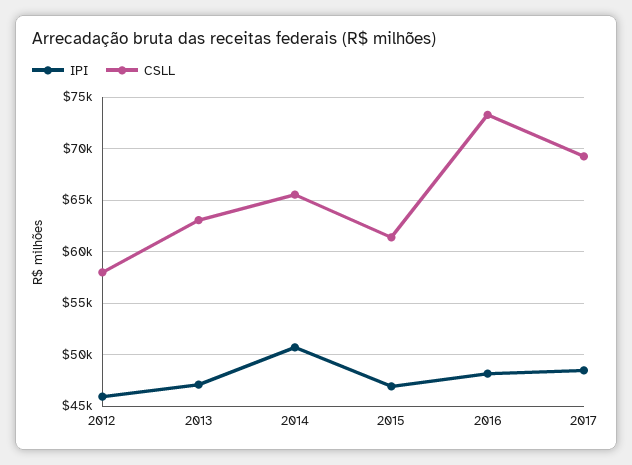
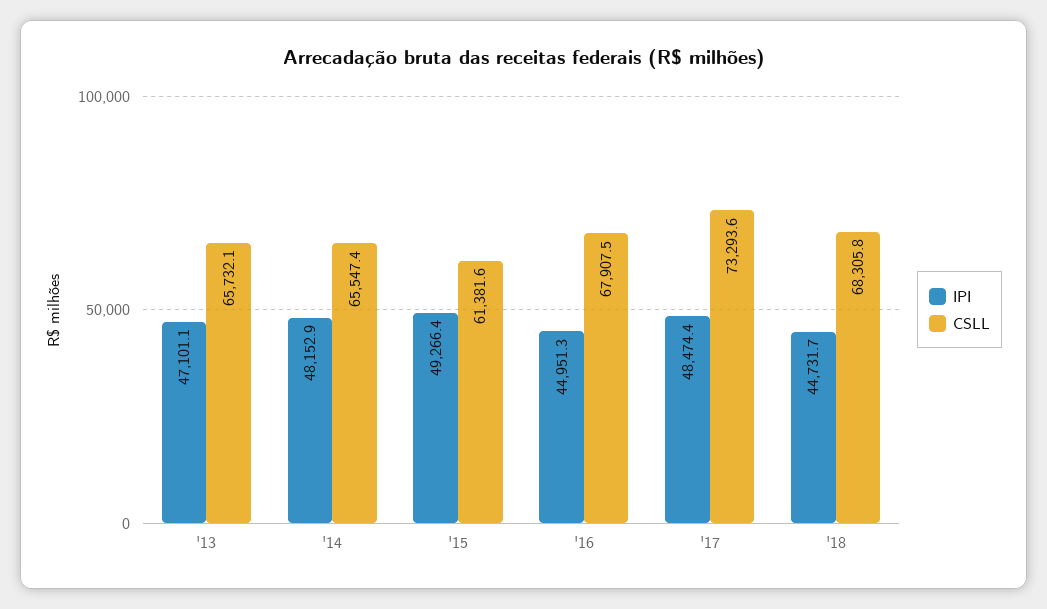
IPI, 2012: 46000 -> none
CSLL, 2012: 58000 -> none
CSLL, 2013: 63000 -> 65732.1
IPI, 2014: 51000 -> 48152.9
IPI, 2015: 47000 -> 49266.4
IPI, 2016: 48000 -> 44951.3
CSLL, 2016: 73000 -> 67907.5
CSLL, 2017: 69000 -> 73293.6
IPI, '18: none -> 44731.7
CSLL, '18: none -> 68305.8

